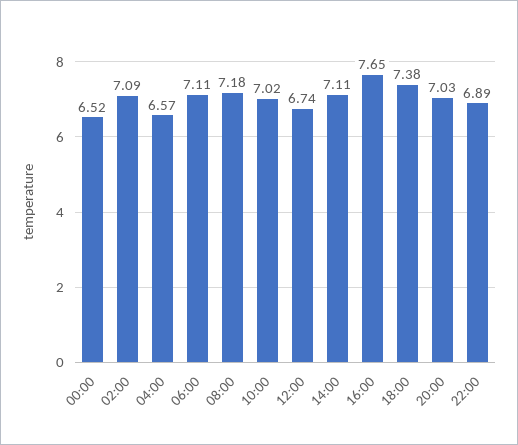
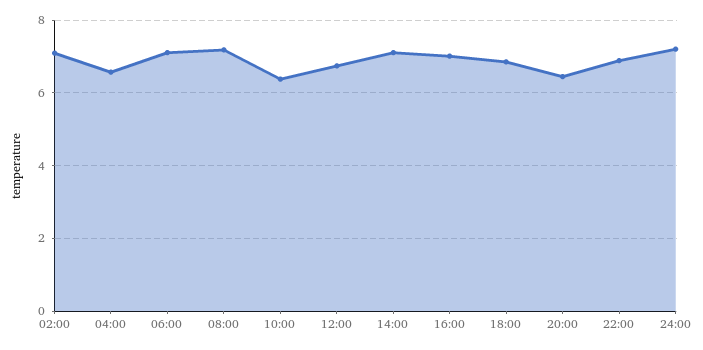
00:00: 6.52 -> none
10:00: 7.02 -> 6.4
16:00: 7.65 -> 7
18:00: 7.38 -> 6.8
20:00: 7.03 -> 6.4
24:00: none -> 7.2

